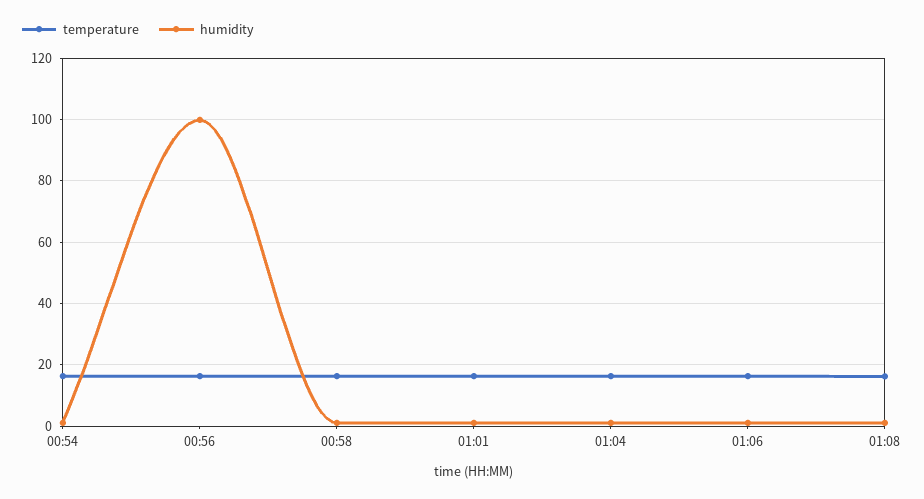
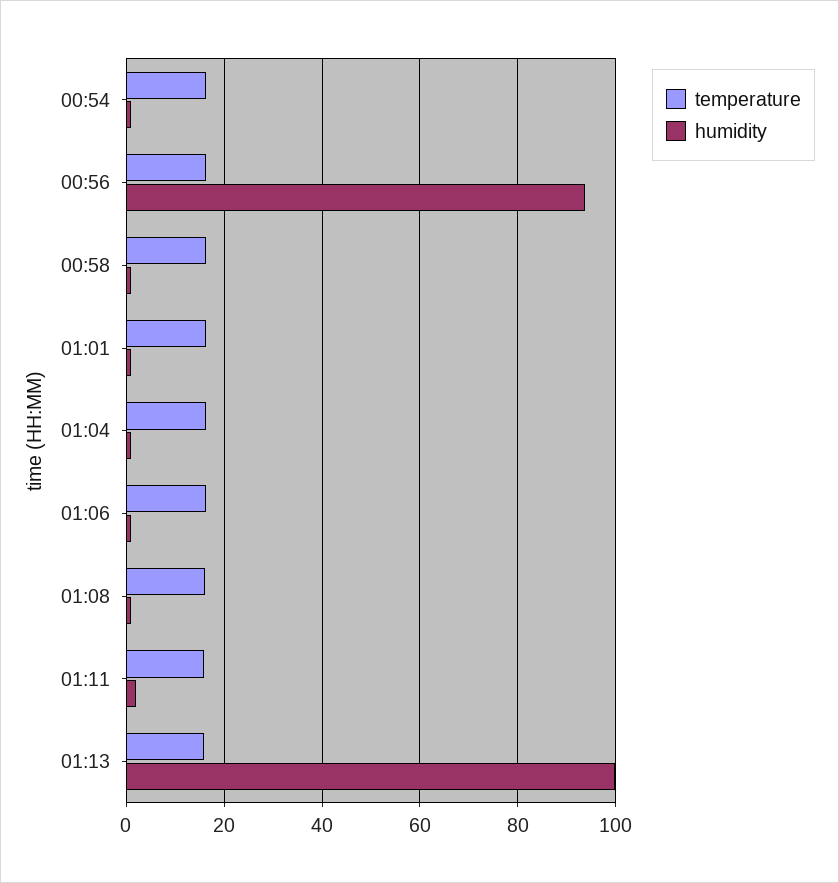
humidity, 00:56: 100 -> 94
temperature, 01:11: none -> 16
humidity, 01:11: none -> 2
temperature, 01:13: none -> 16
humidity, 01:13: none -> 100

